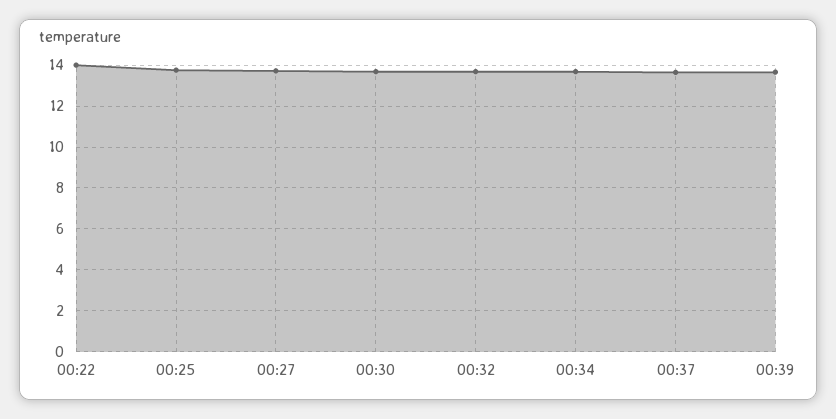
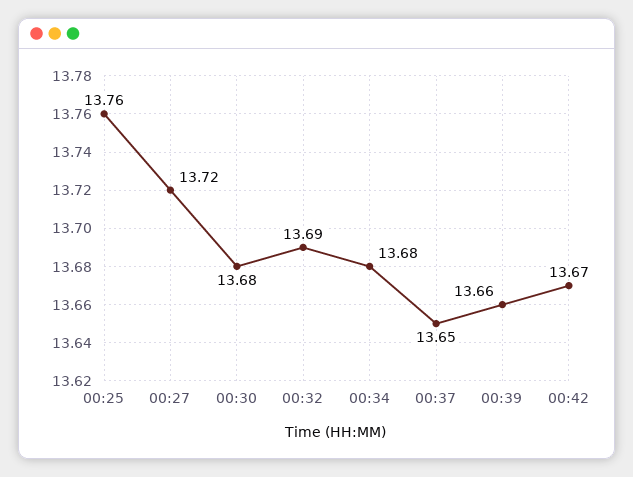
00:22: 14 -> none
00:42: none -> 13.67

